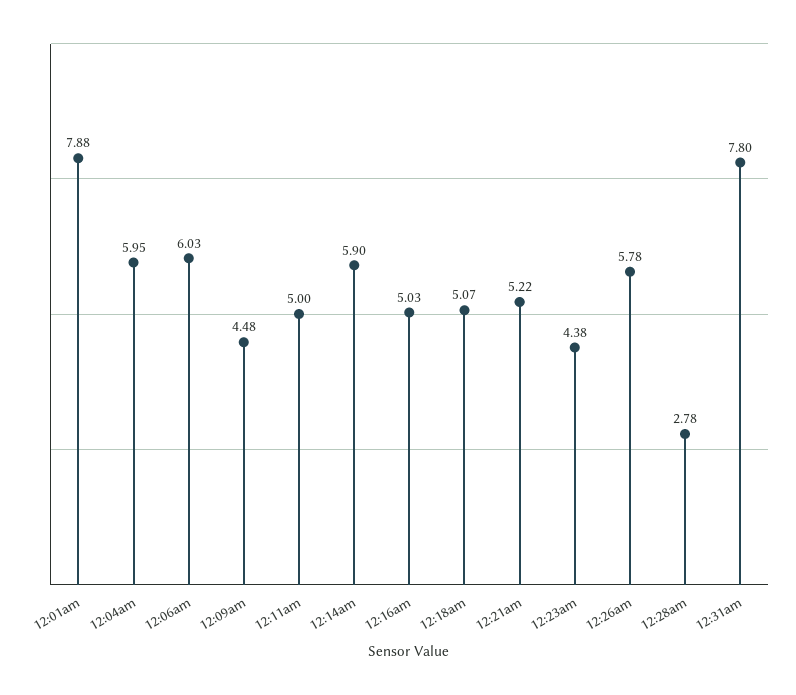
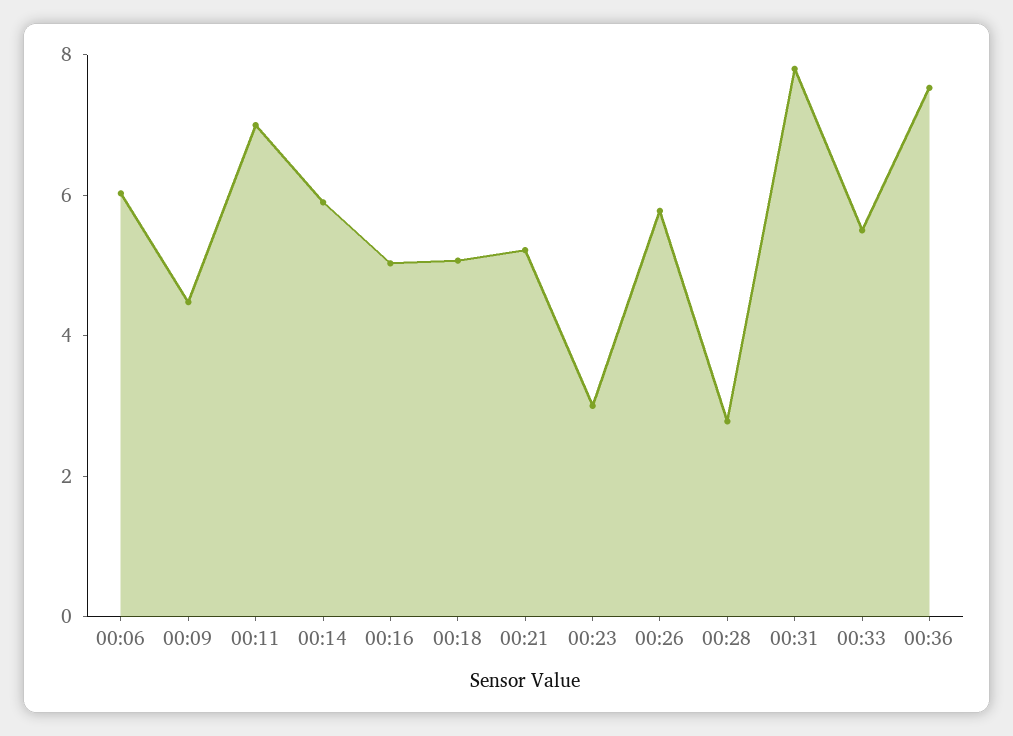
12:01am: 7.88 -> none
12:04am: 5.95 -> none
12:11am: 5 -> 7
12:23am: 4.38 -> 3
00:33: none -> 5.5
00:36: none -> 7.5

